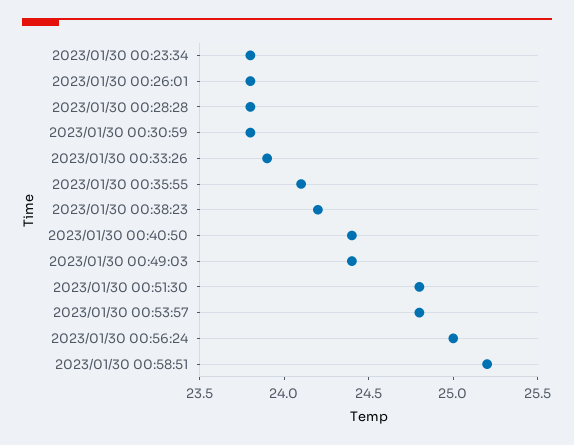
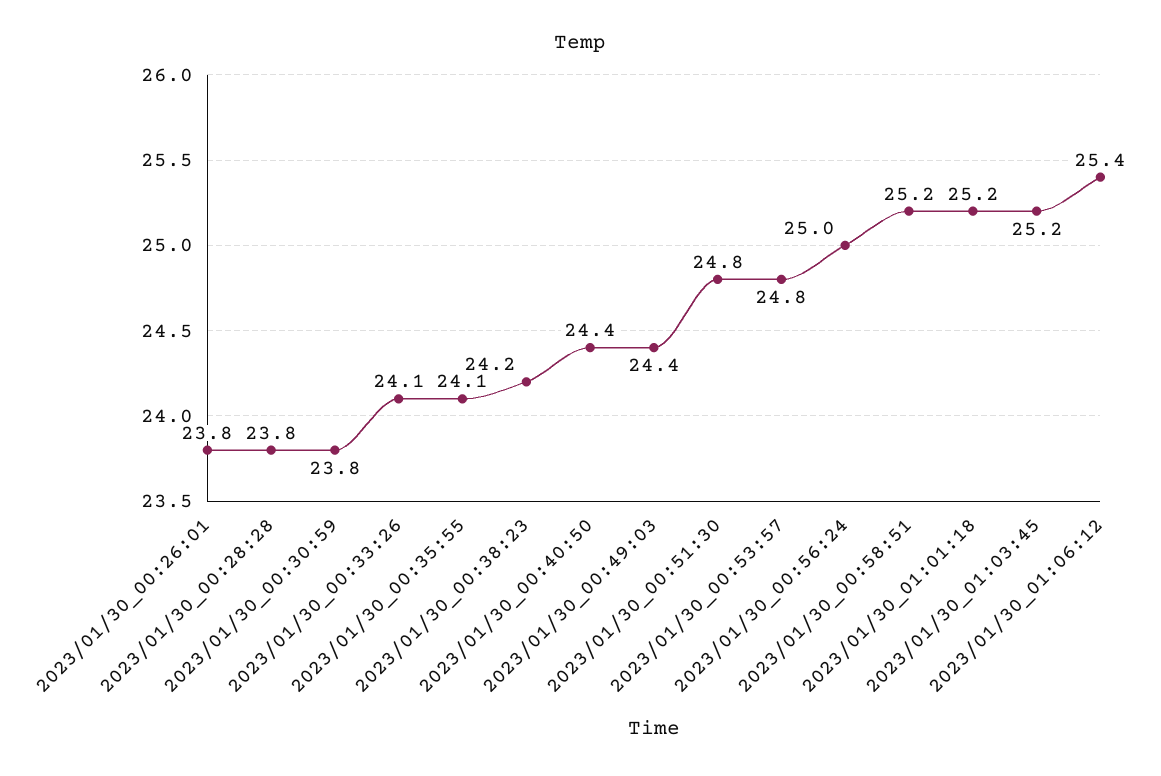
2023/01/30 00:23:34: 23.8 -> none
2023/01/30 00:33:26: 23.9 -> 24.1
2023/01/30_01:01:18: none -> 25.2
2023/01/30_01:03:45: none -> 25.2
2023/01/30_01:06:12: none -> 25.4

